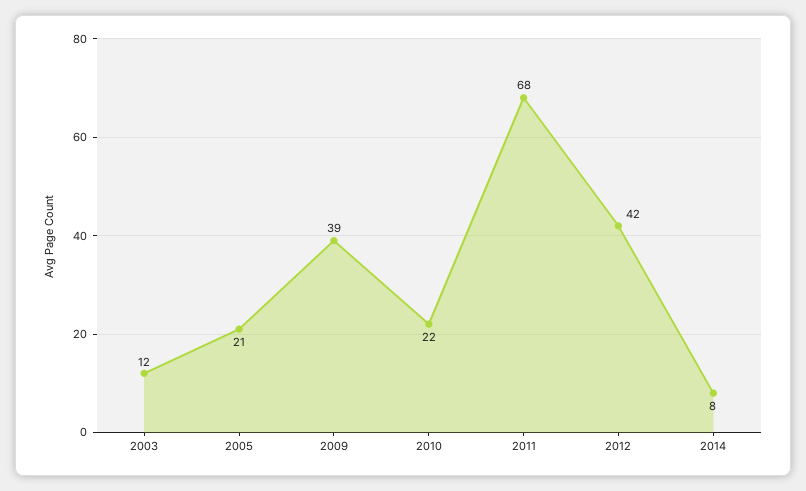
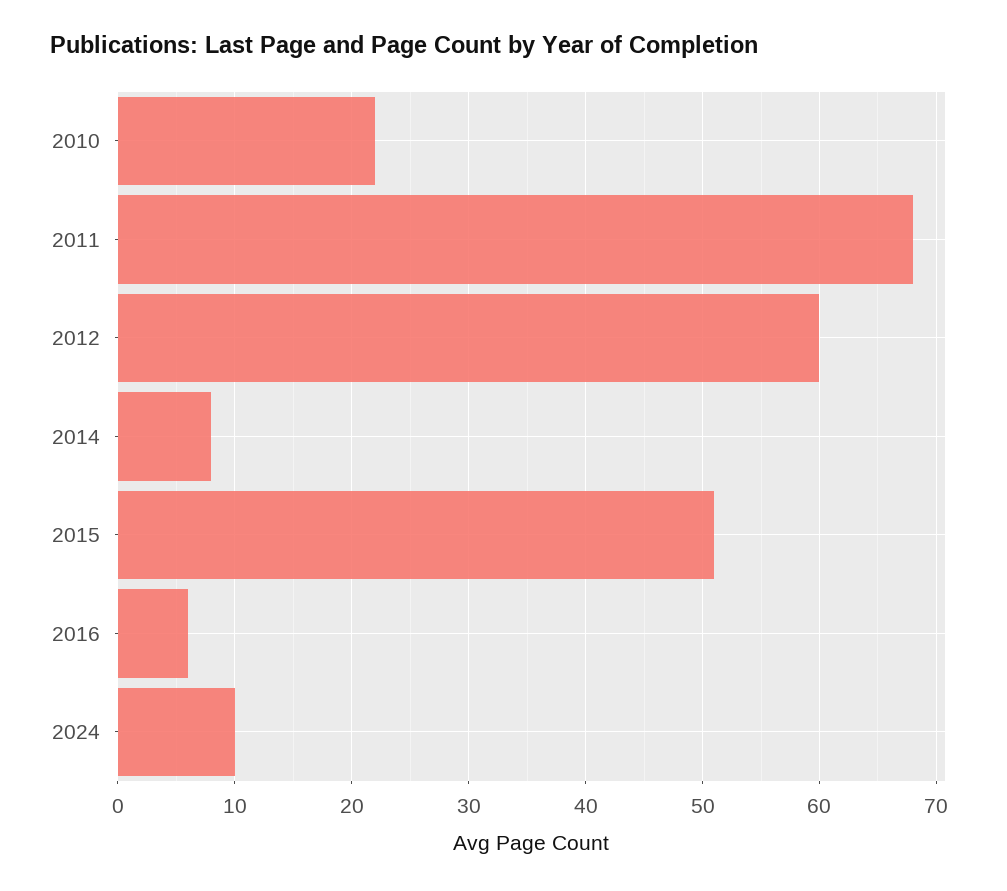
2003: 12 -> none
2005: 21 -> none
2009: 39 -> none
2012: 42 -> 60
2015: none -> 51
2016: none -> 6
2024: none -> 10

